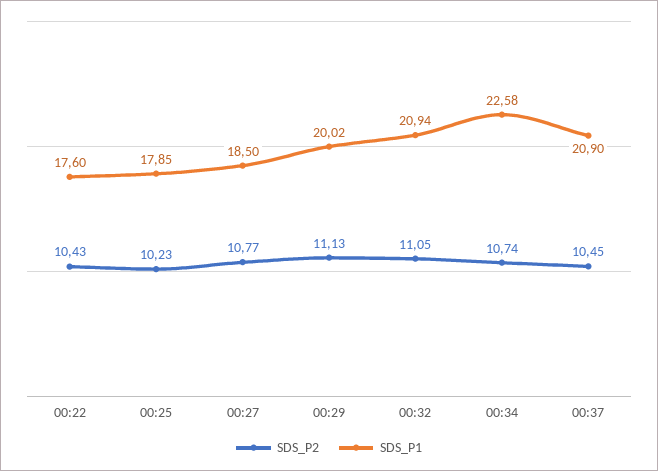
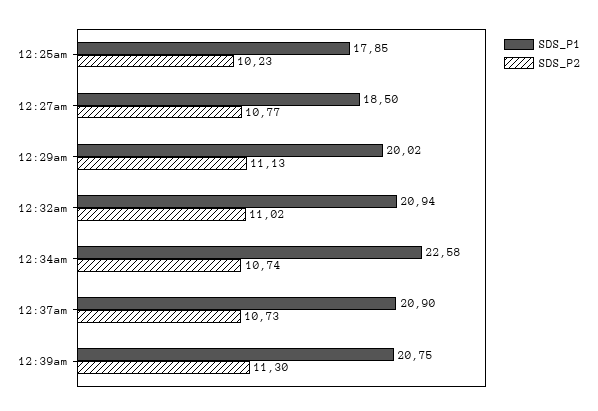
SDS_P2, 00:22: 10.43 -> none
SDS_P1, 00:22: 17.6 -> none
SDS_P2, 00:32: 11.05 -> 11.02
SDS_P2, 00:37: 10.45 -> 10.73
SDS_P1, 12:39am: none -> 20.75
SDS_P2, 12:39am: none -> 11.3

